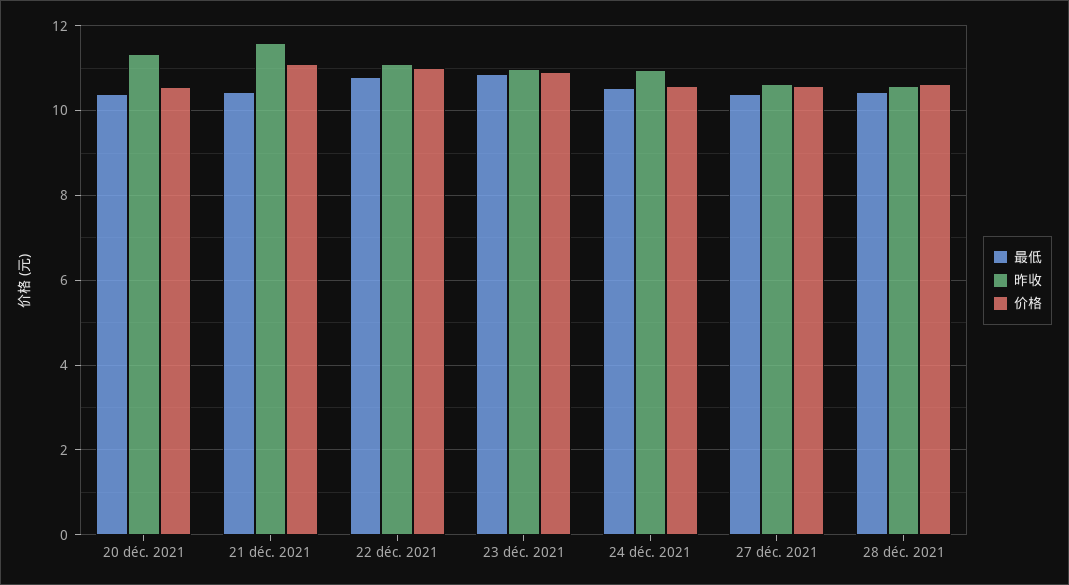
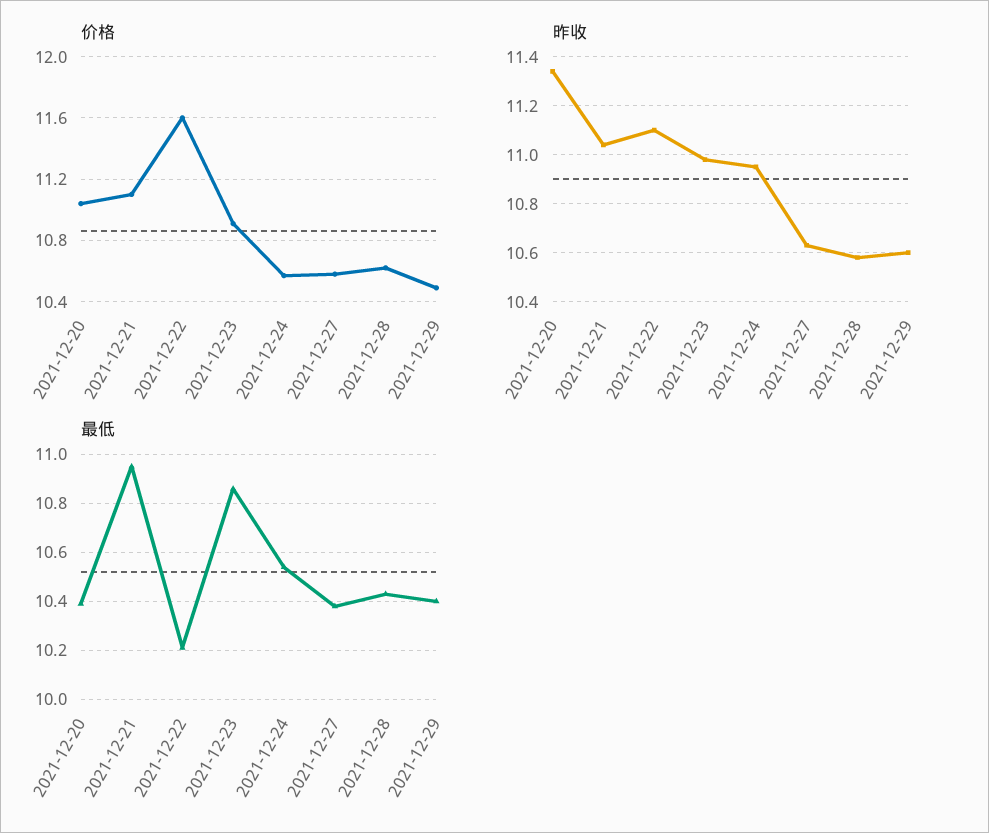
价格, 20 déc. 2021: 10.6 -> 11.05
最低, 21 déc. 2021: 10.4 -> 10.95
昨收, 21 déc. 2021: 11.6 -> 11.05
最低, 22 déc. 2021: 10.8 -> 10.2
价格, 22 déc. 2021: 11 -> 11.6
价格, 2021-12-29: none -> 10.5
昨收, 2021-12-29: none -> 10.6
最低, 2021-12-29: none -> 10.4

